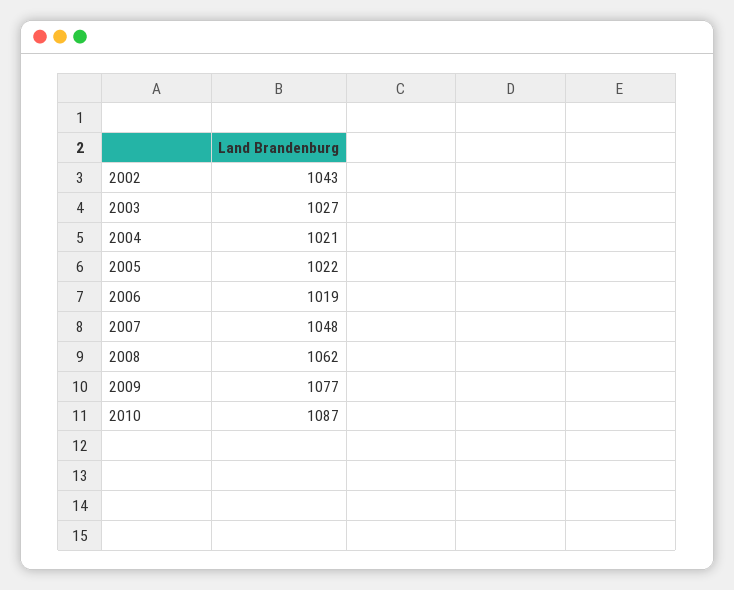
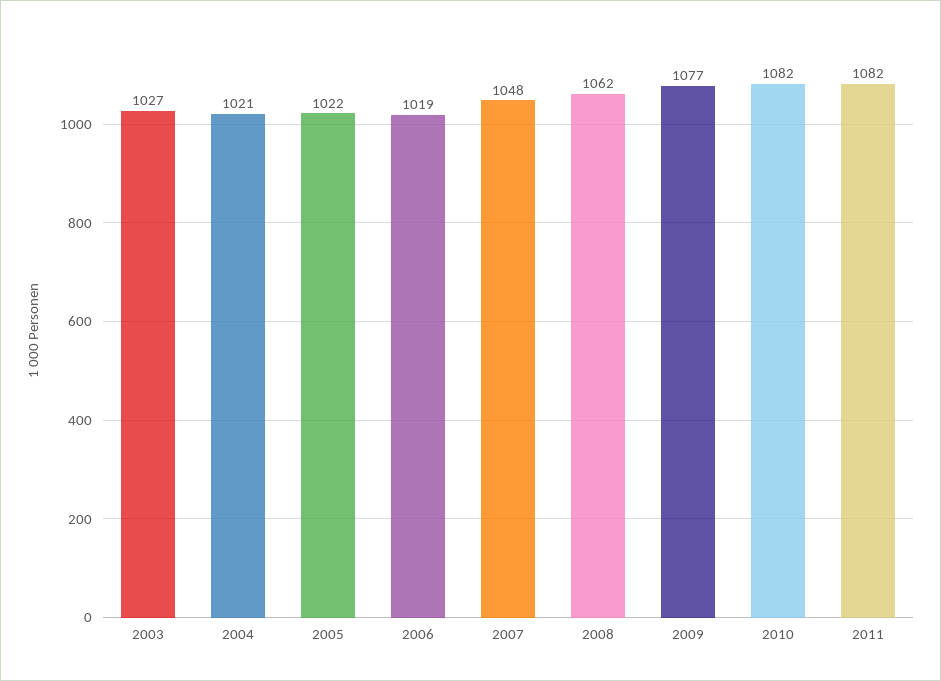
2002: 1043 -> none
2010: 1087 -> 1082
2011: none -> 1082

